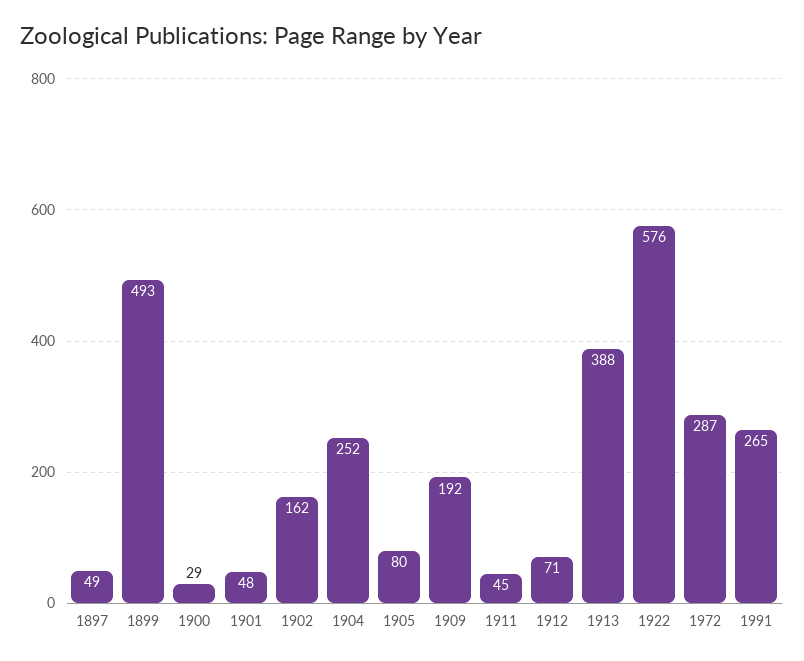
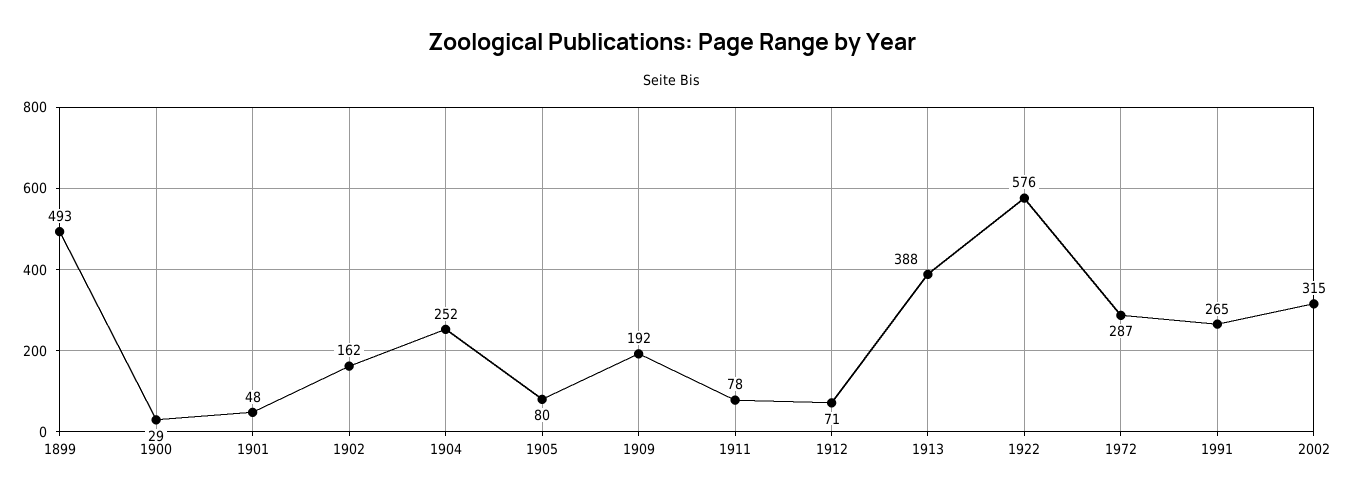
1897: 49 -> none
1911: 45 -> 78
2002: none -> 315

